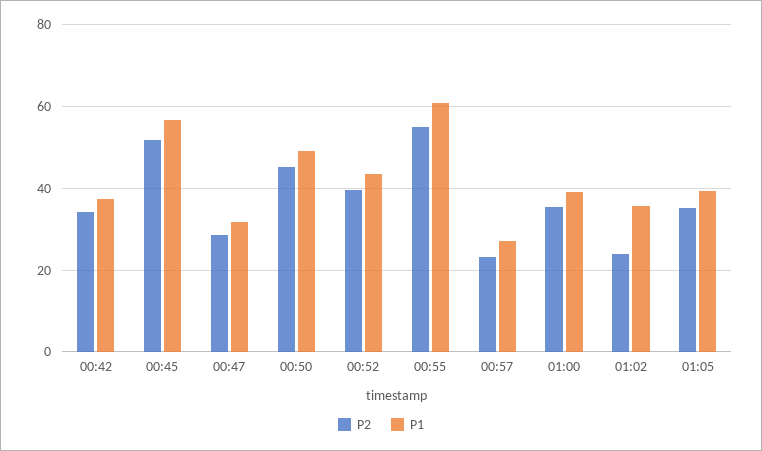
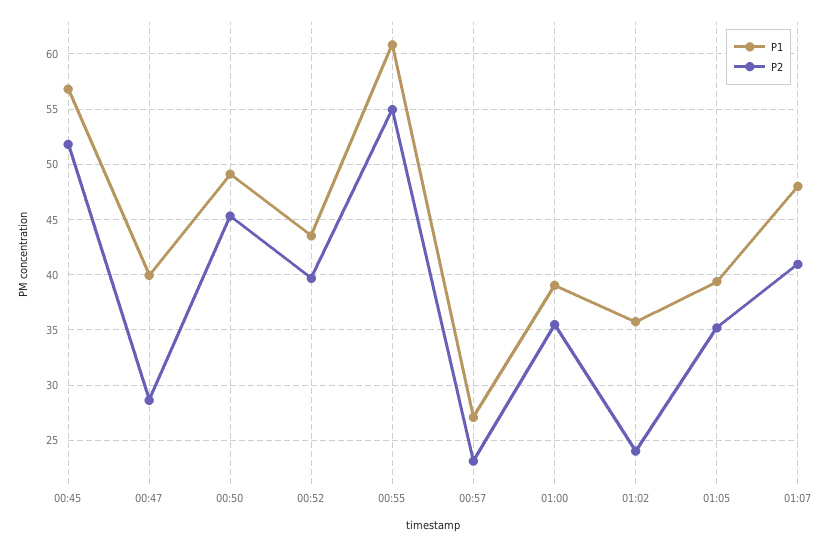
P2, 00:42: 34 -> none
P1, 00:42: 38 -> none
P1, 00:47: 32 -> 40
P1, 01:07: none -> 48
P2, 01:07: none -> 41

